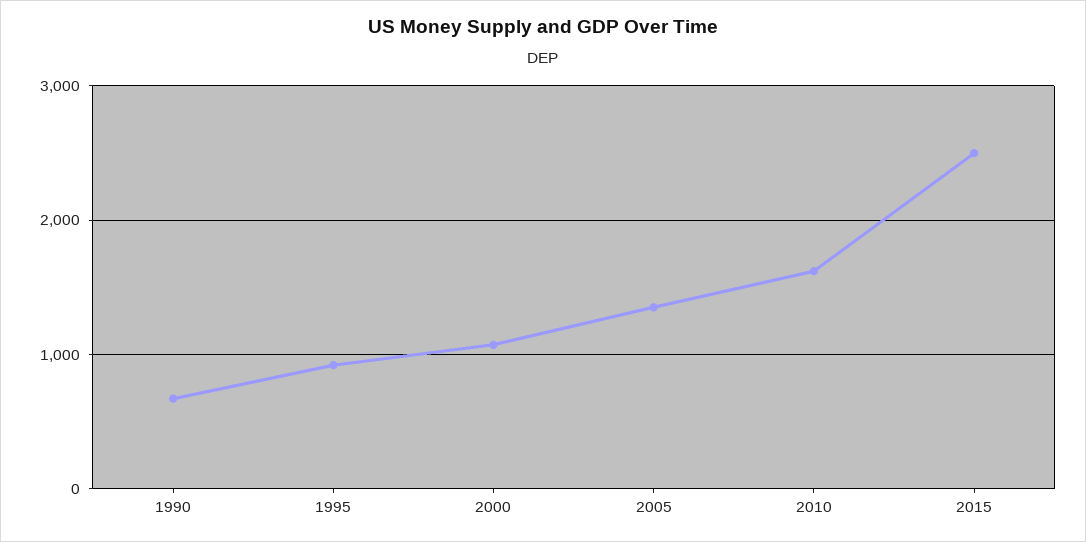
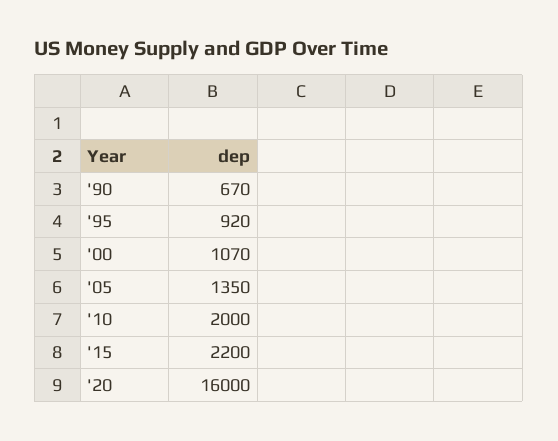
2010: 1600 -> 2000
2015: 2500 -> 2200
'20: none -> 16000

